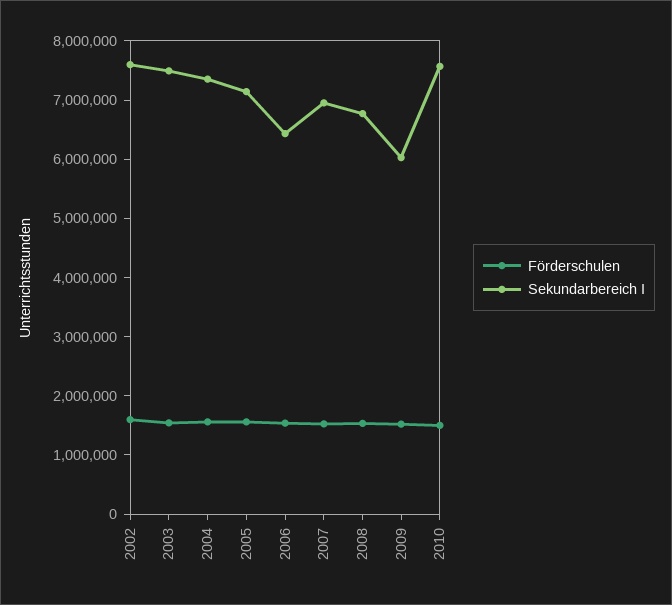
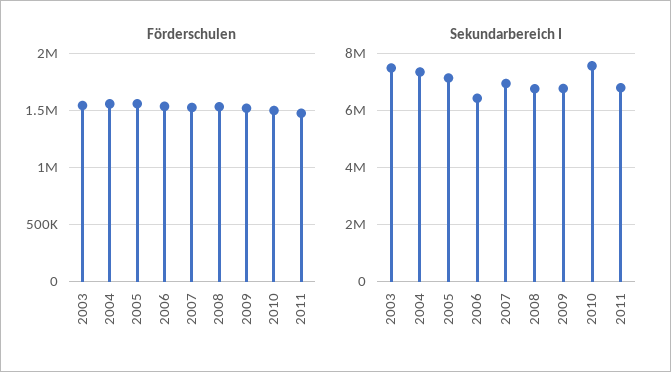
Förderschulen, 2002: 1600000 -> none
Sekundarbereich I, 2002: 7600000 -> none
Sekundarbereich I, 2009: 6000000 -> 6750000
Förderschulen, 2011: none -> 1500000
Sekundarbereich I, 2011: none -> 6750000

